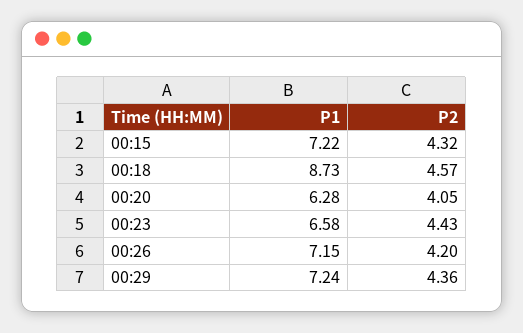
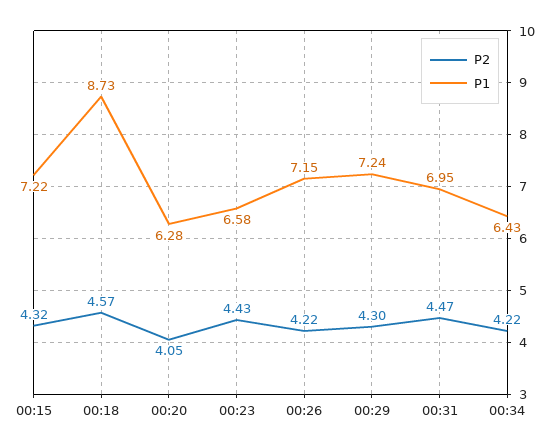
P2, 00:26: 4.2 -> 4.22
P2, 00:29: 4.36 -> 4.3
P2, 00:31: none -> 4.47
P1, 00:31: none -> 6.95
P2, 00:34: none -> 4.22
P1, 00:34: none -> 6.43

